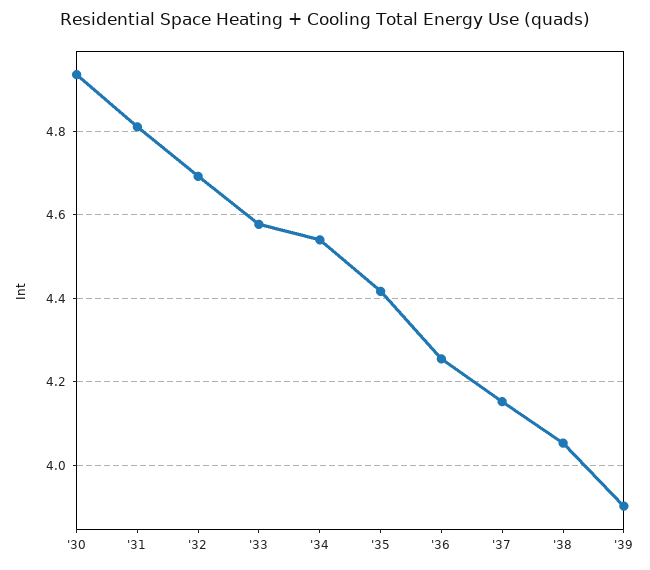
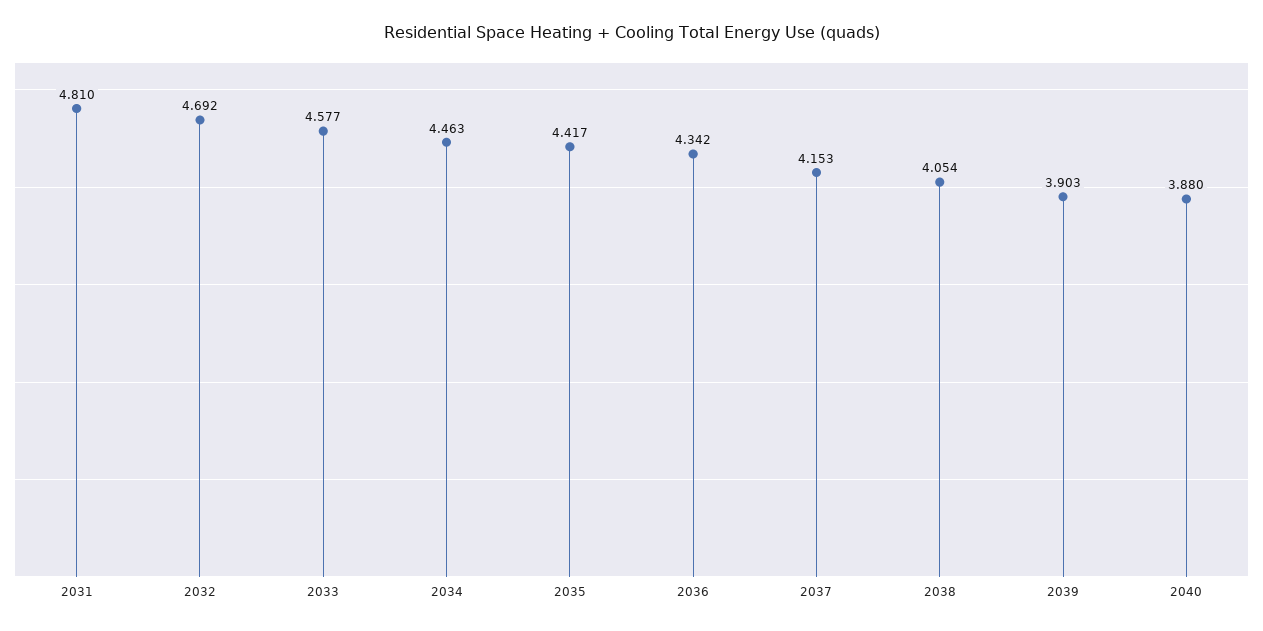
'30: 4.94 -> none
'34: 4.54 -> 4.463
'36: 4.26 -> 4.342
2040: none -> 3.88

